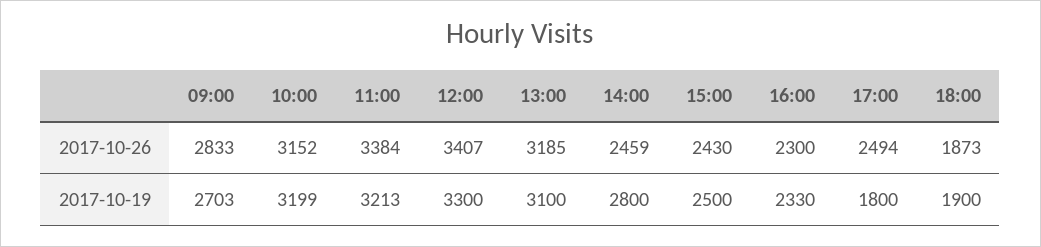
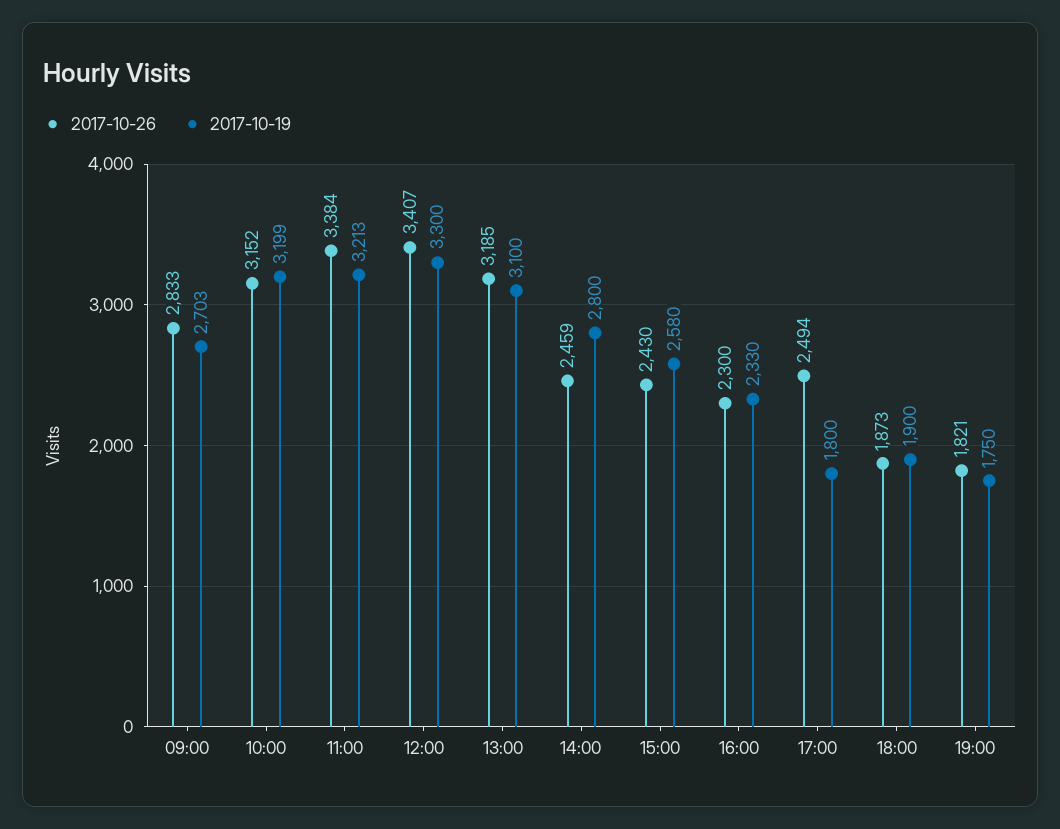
2017-10-19, 15:00: 2500 -> 2580
2017-10-26, 19:00: none -> 1821
2017-10-19, 19:00: none -> 1750

